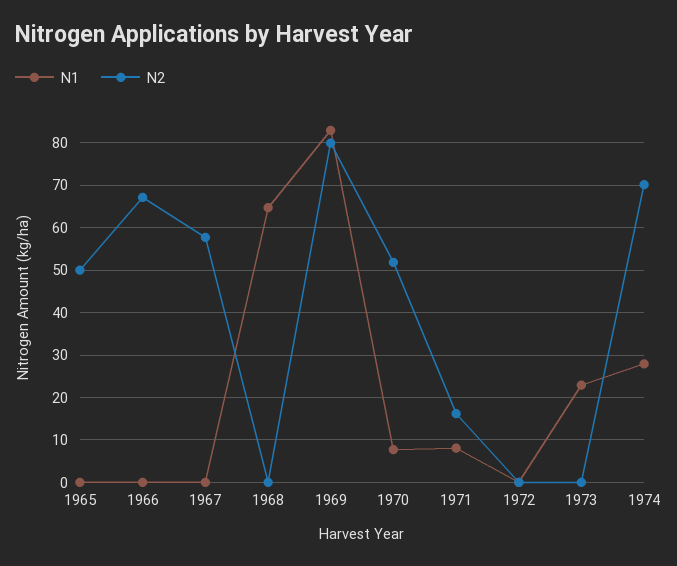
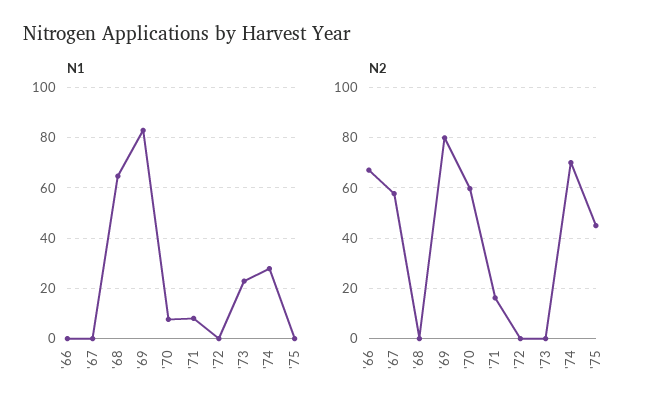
N1, 1965: 0 -> none
N2, 1965: 50 -> none
N2, 1970: 52 -> 60
N1, '75: none -> 0
N2, '75: none -> 45

